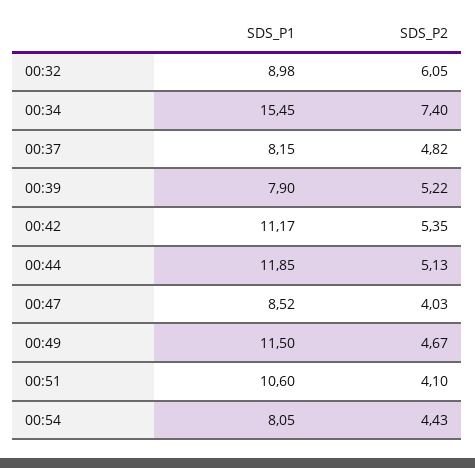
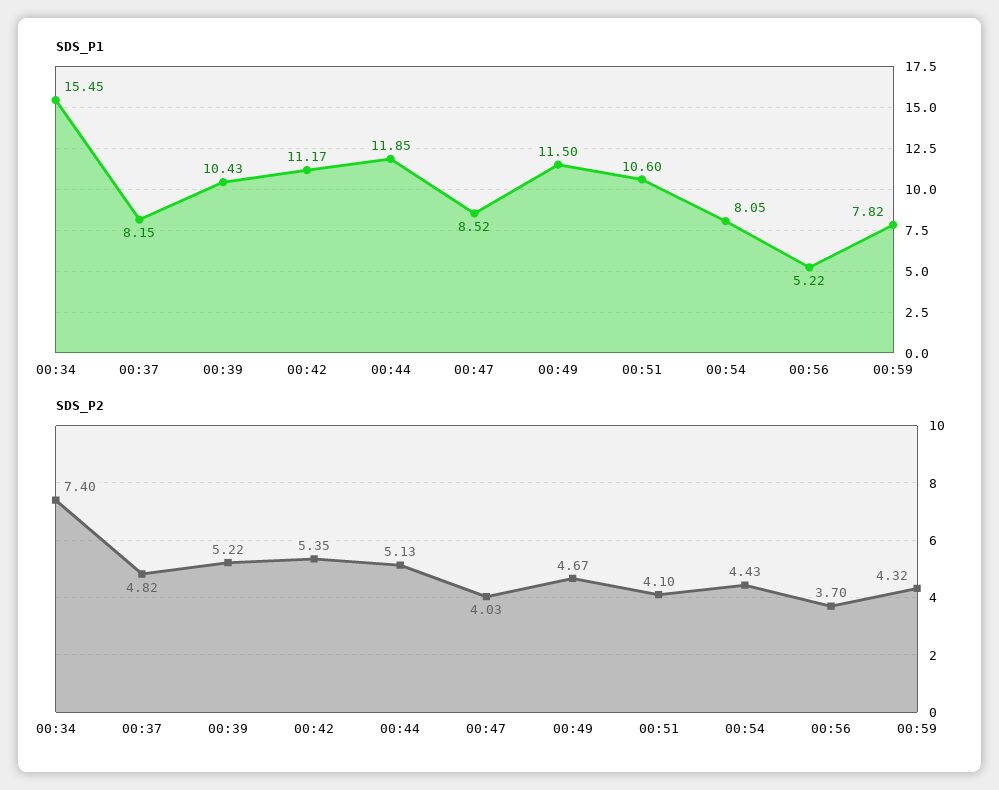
SDS_P1, 00:32: 8.98 -> none
SDS_P2, 00:32: 6.05 -> none
SDS_P1, 00:39: 7.9 -> 10.43
SDS_P1, 00:56: none -> 5.22
SDS_P1, 00:59: none -> 7.82
SDS_P2, 00:56: none -> 3.7
SDS_P2, 00:59: none -> 4.32

